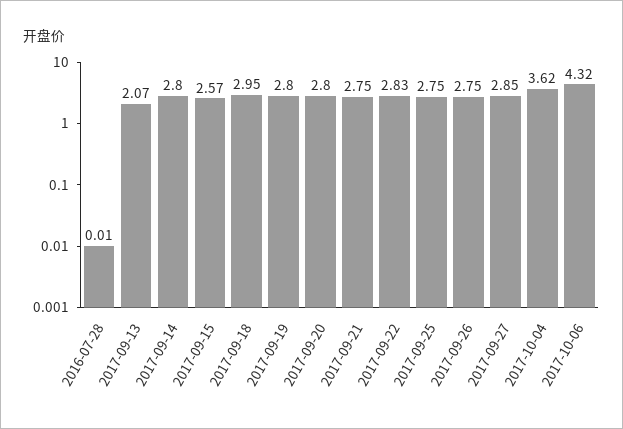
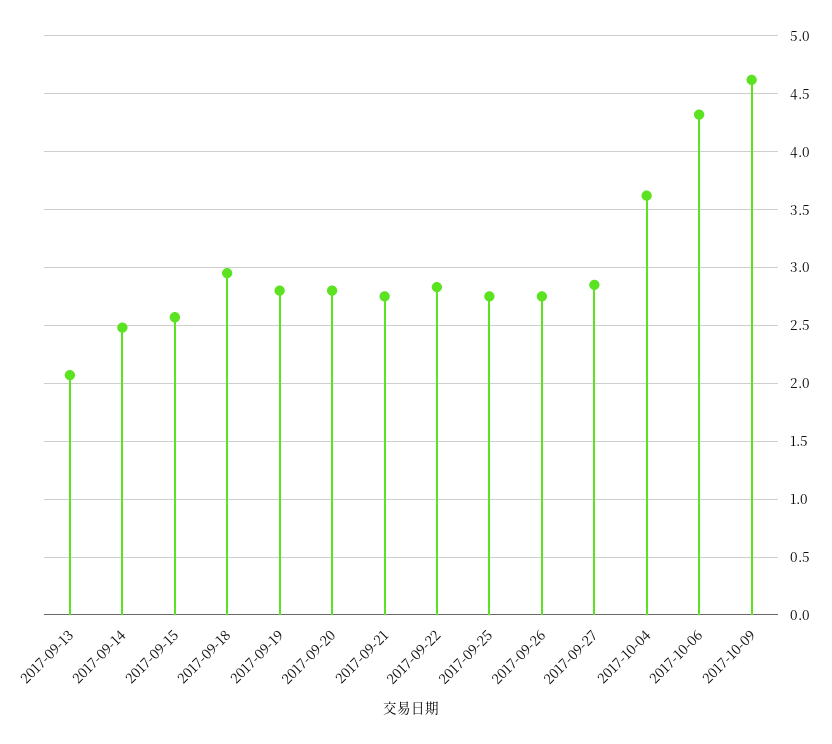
2016-07-28: 0.01 -> none
2017-09-14: 2.8 -> 2.5
2017-10-09: none -> 4.6

